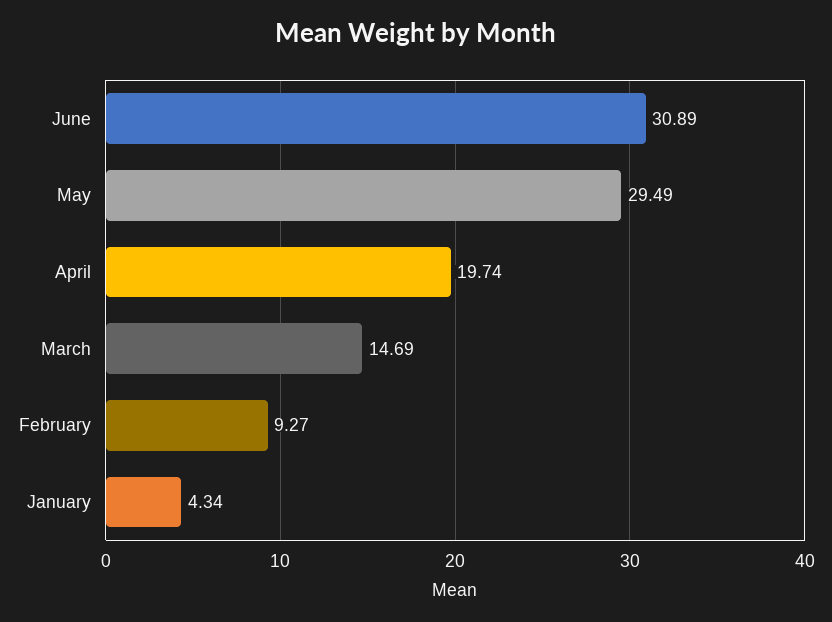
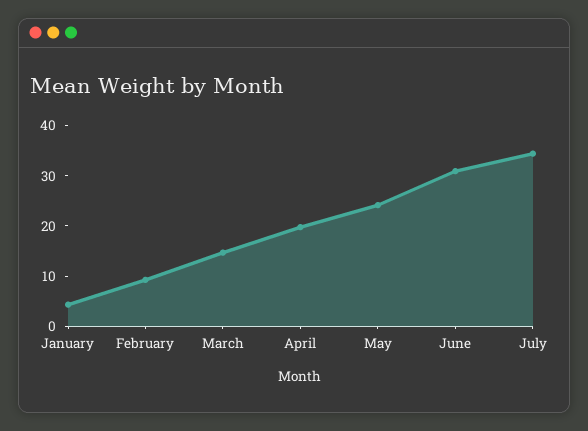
May: 29.49 -> 24
July: none -> 34

